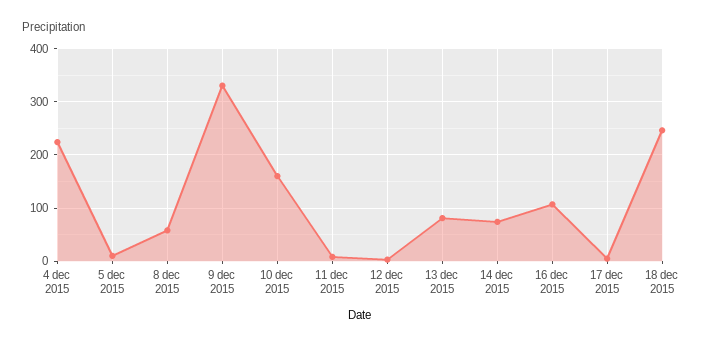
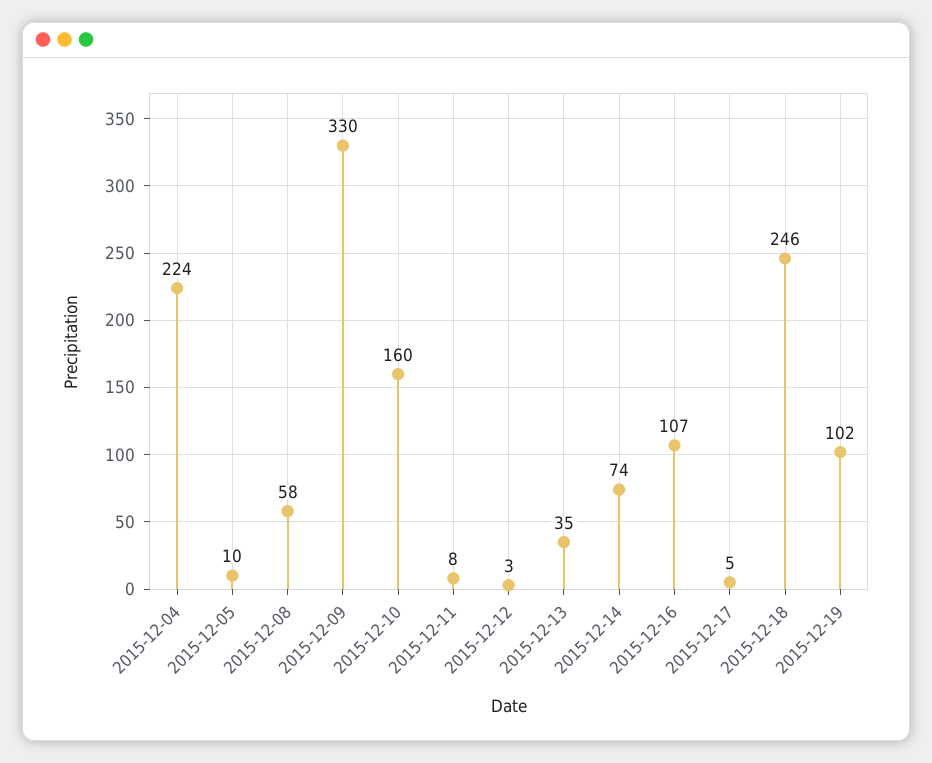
13 dec 2015: 80 -> 35
2015-12-19: none -> 102

